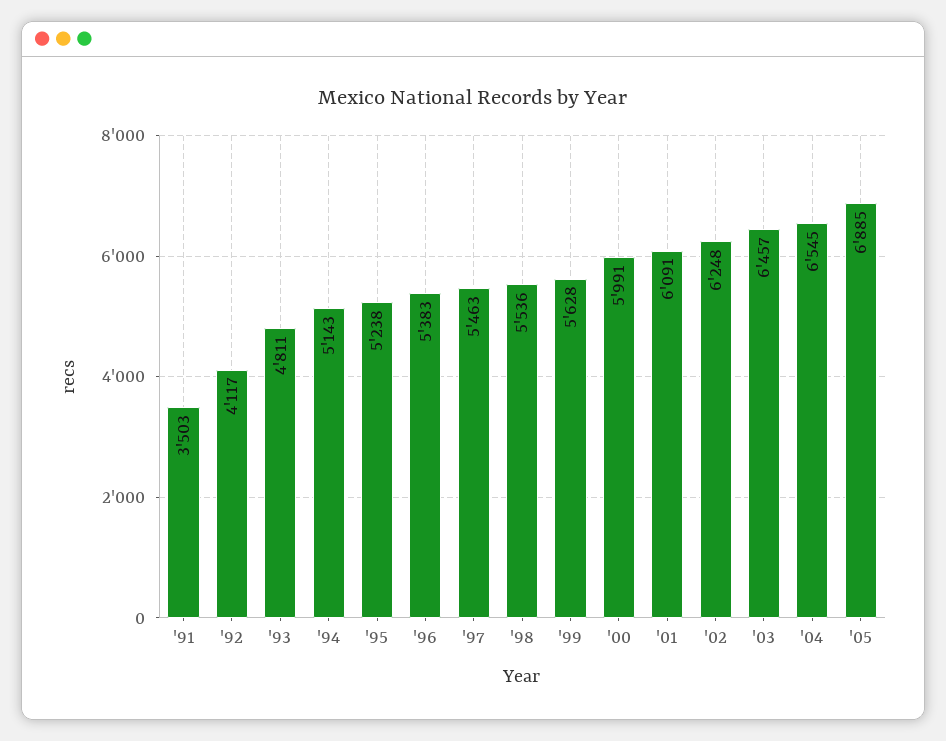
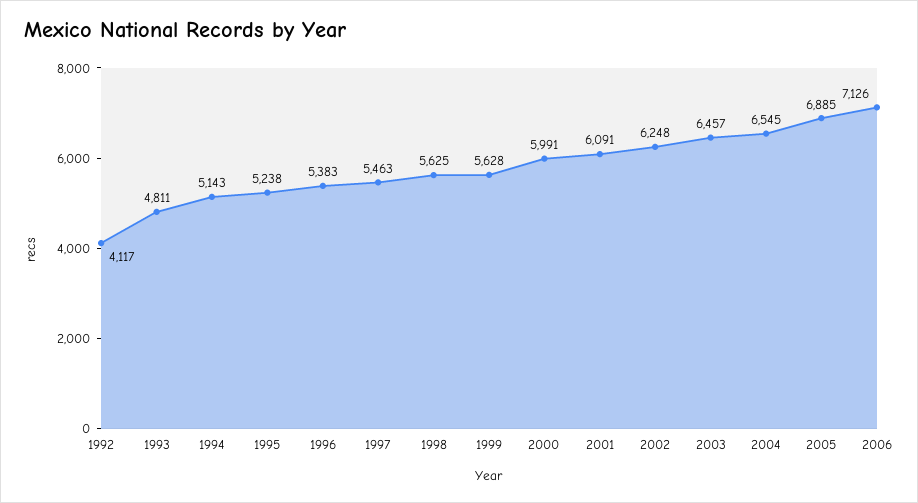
'91: 3503 -> none
'98: 5536 -> 5625
2006: none -> 7126

